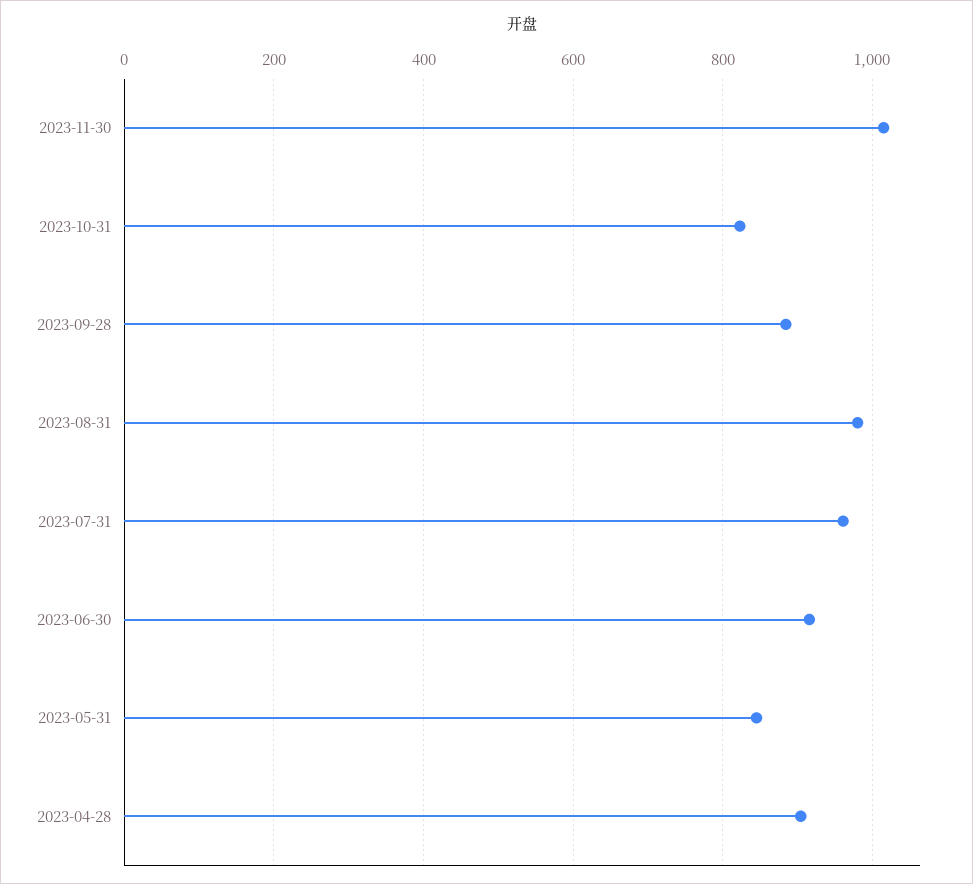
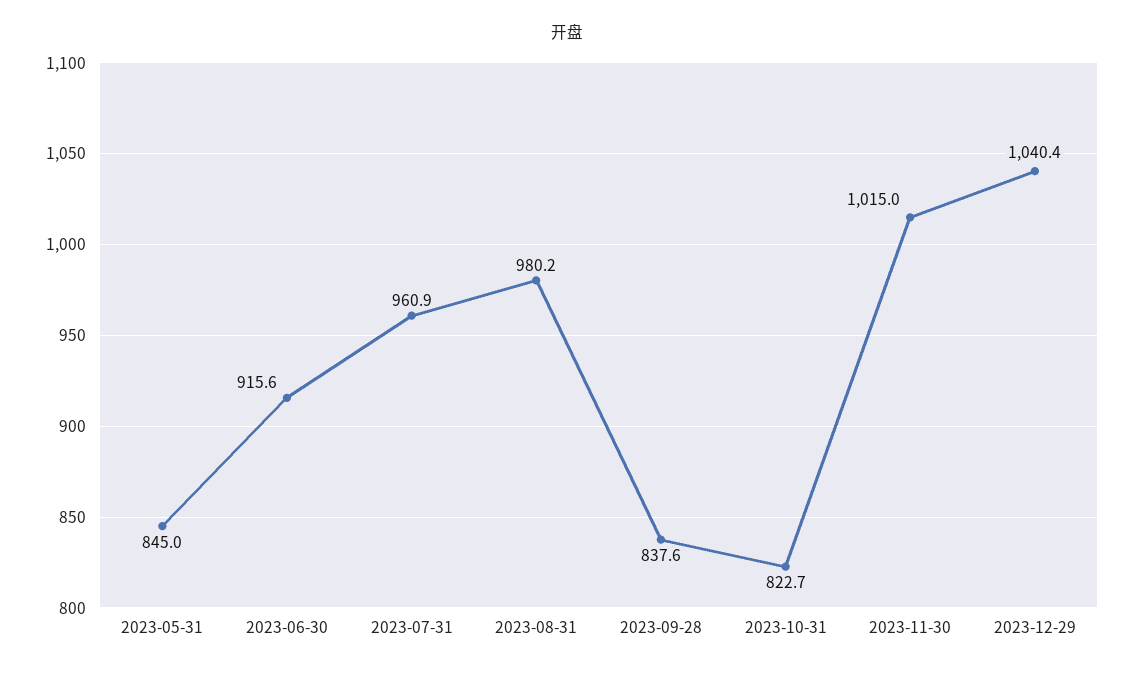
2023-09-28: 880 -> 837.6
2023-04-28: 900 -> none
2023-12-29: none -> 1040.4

